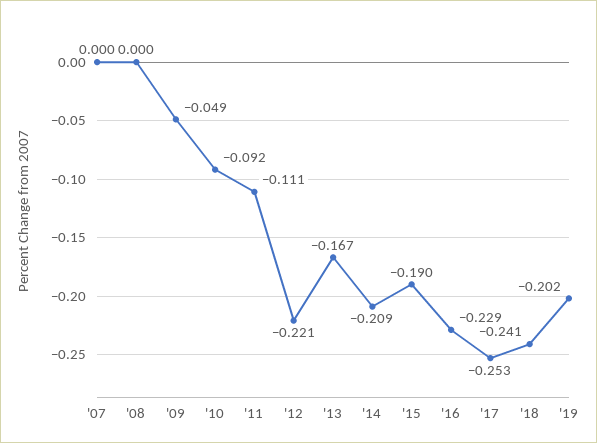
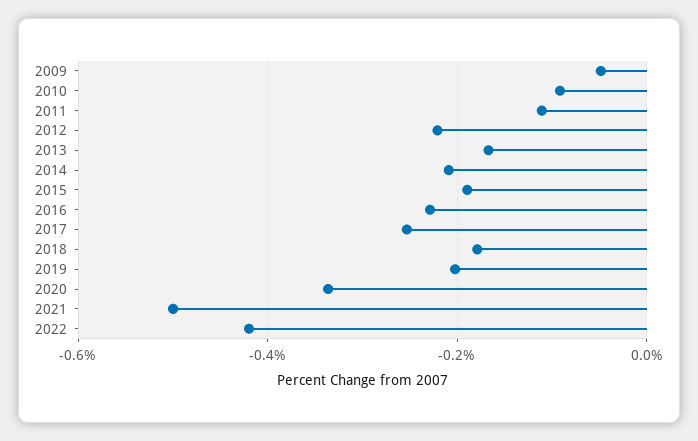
'07: 0 -> none
'08: 0 -> none
'18: -0.241 -> -0.18
2020: none -> -0.34
2021: none -> -0.5
2022: none -> -0.42

